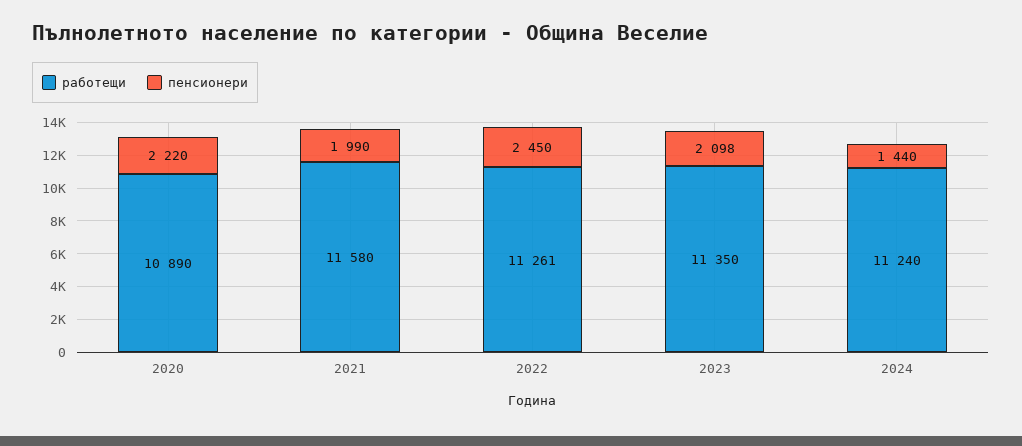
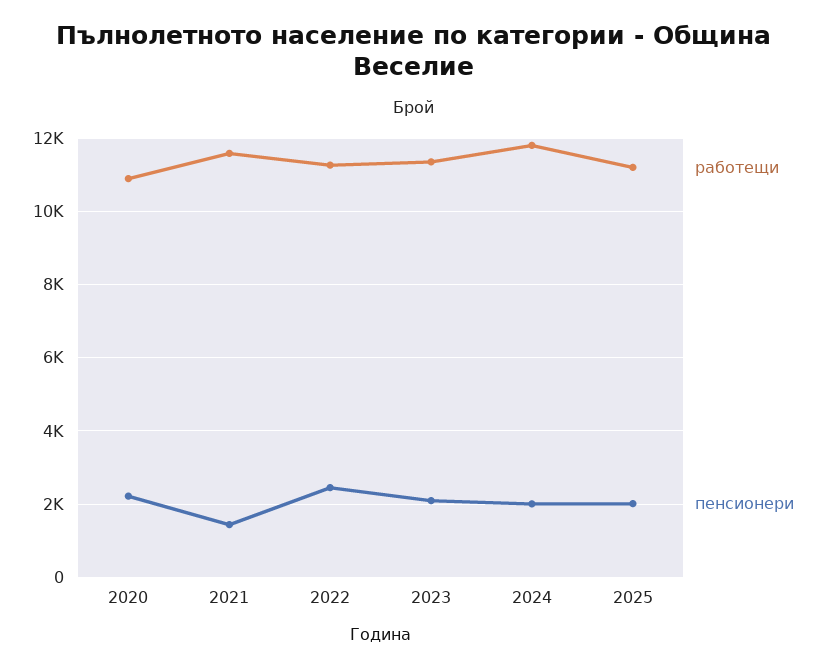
пенсионери, 2021: 1990 -> 1400
работещи, 2024: 11240 -> 11800
пенсионери, 2024: 1440 -> 2000
работещи, 2025: none -> 11200
пенсионери, 2025: none -> 2000

